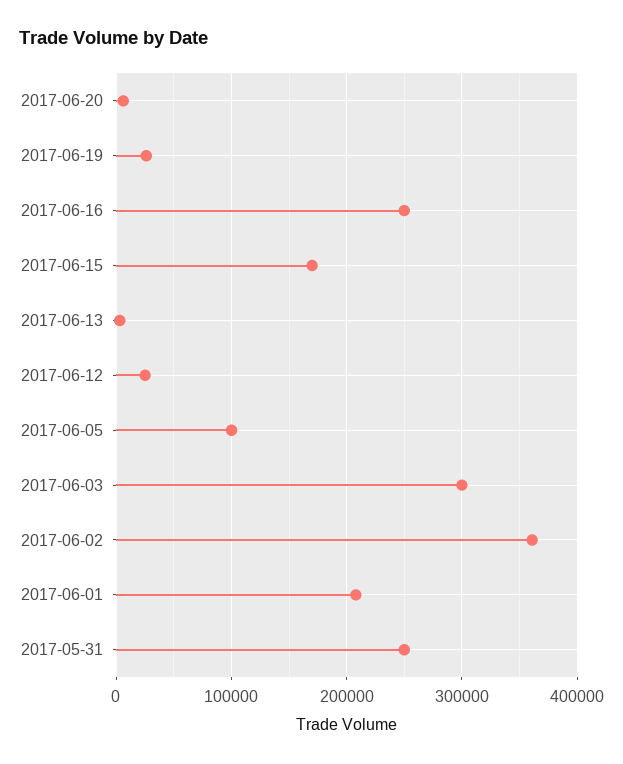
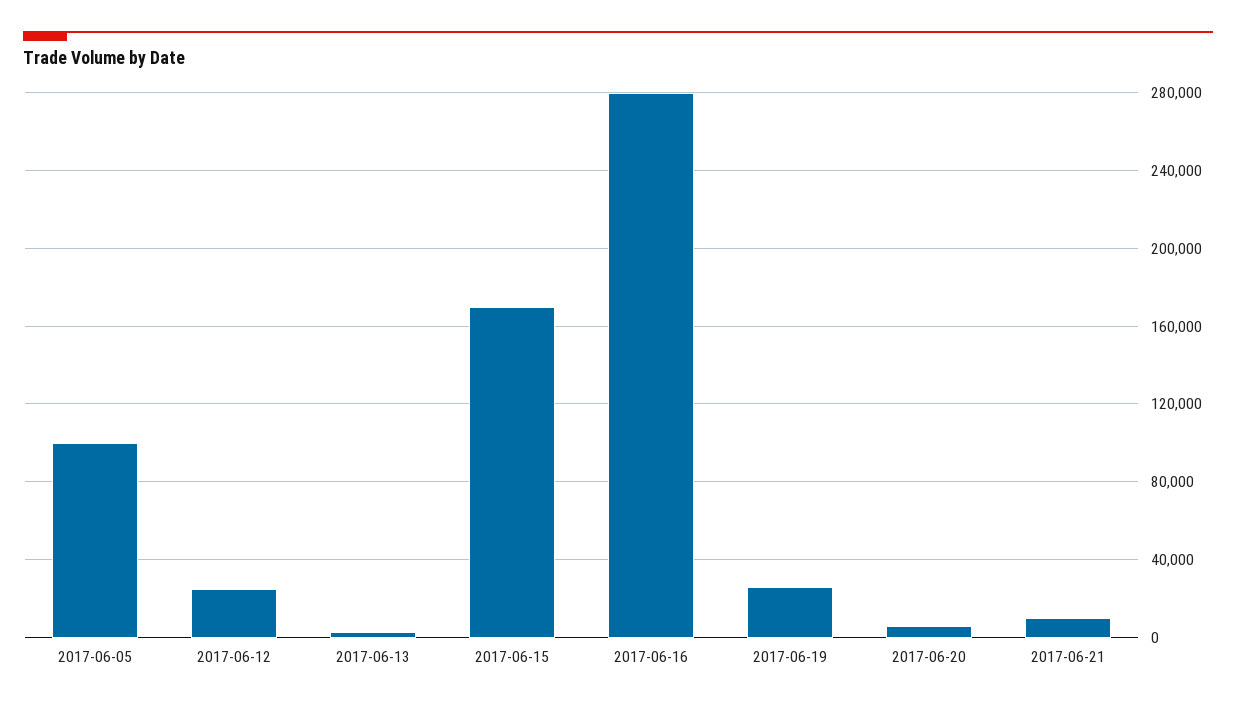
2017-06-16: 250000 -> 280000
2017-06-03: 300000 -> none
2017-06-02: 360000 -> none
2017-06-01: 210000 -> none
2017-05-31: 250000 -> none
2017-06-21: none -> 10000

